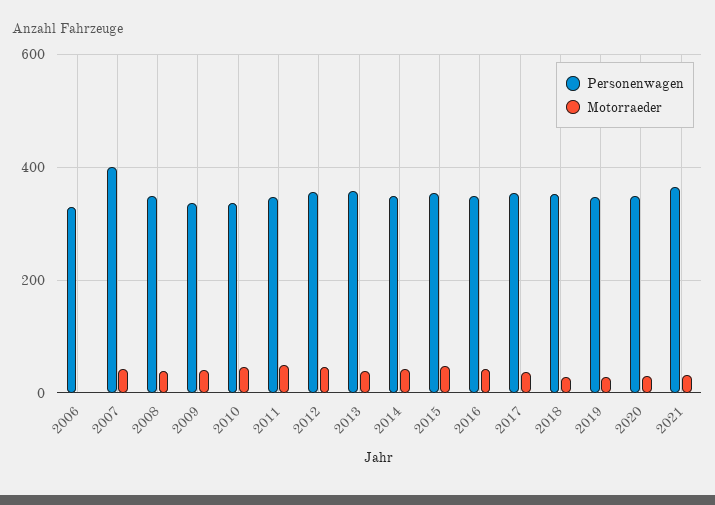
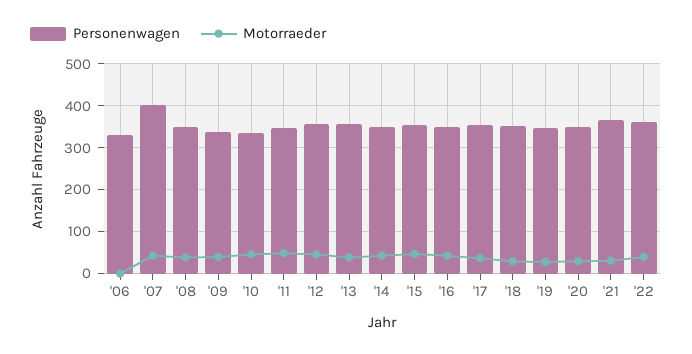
Personenwagen, '22: none -> 360
Motorraeder, '22: none -> 40

